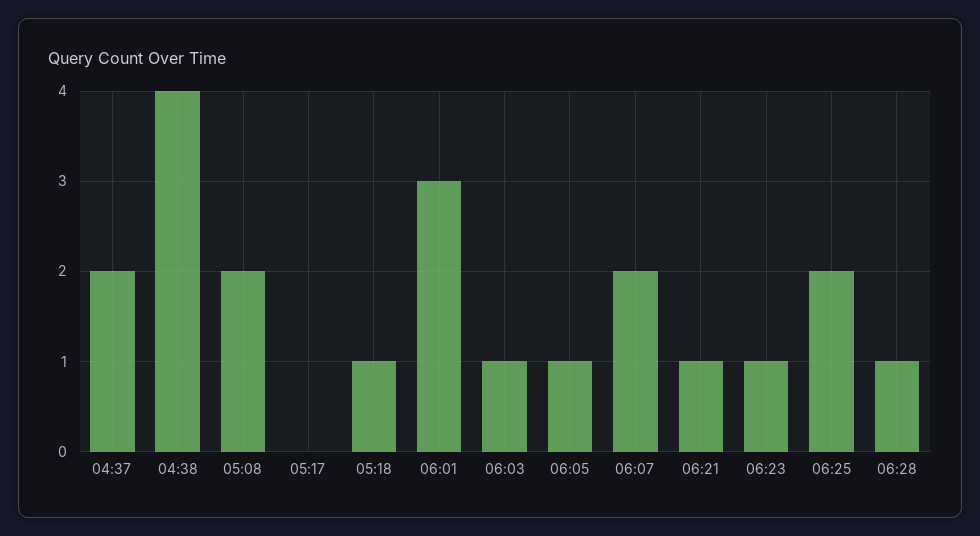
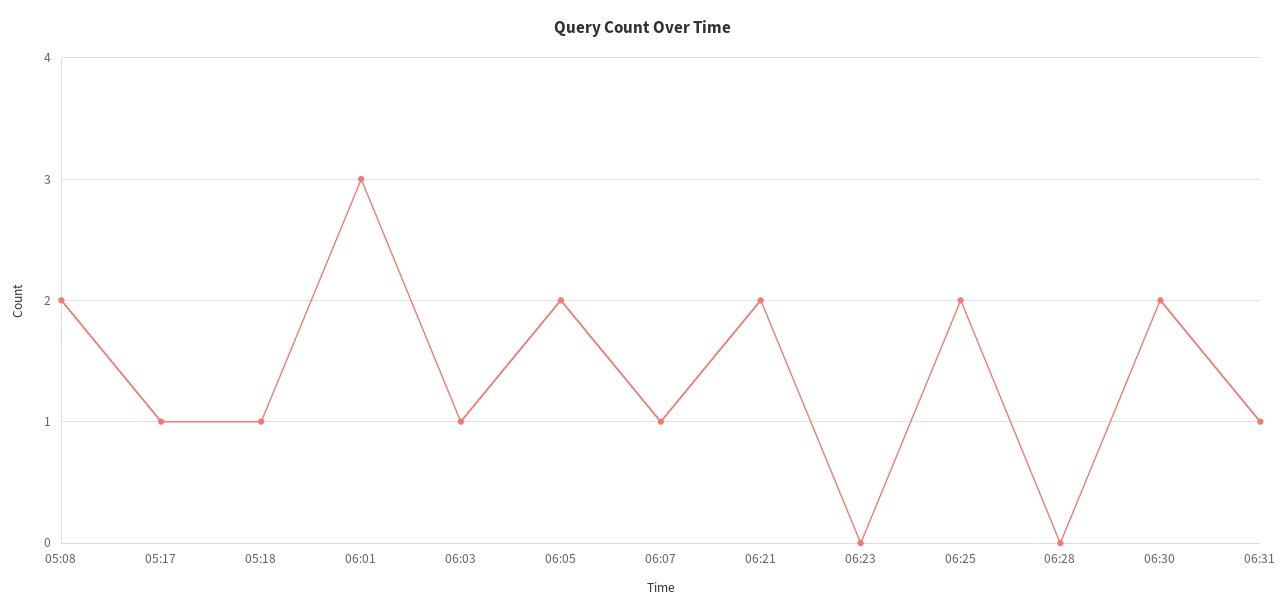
04:37: 2 -> none
04:38: 4 -> none
05:17: 0 -> 1
06:05: 1 -> 2
06:07: 2 -> 1
06:21: 1 -> 2
06:23: 1 -> 0
06:28: 1 -> 0
06:30: none -> 2
06:31: none -> 1

